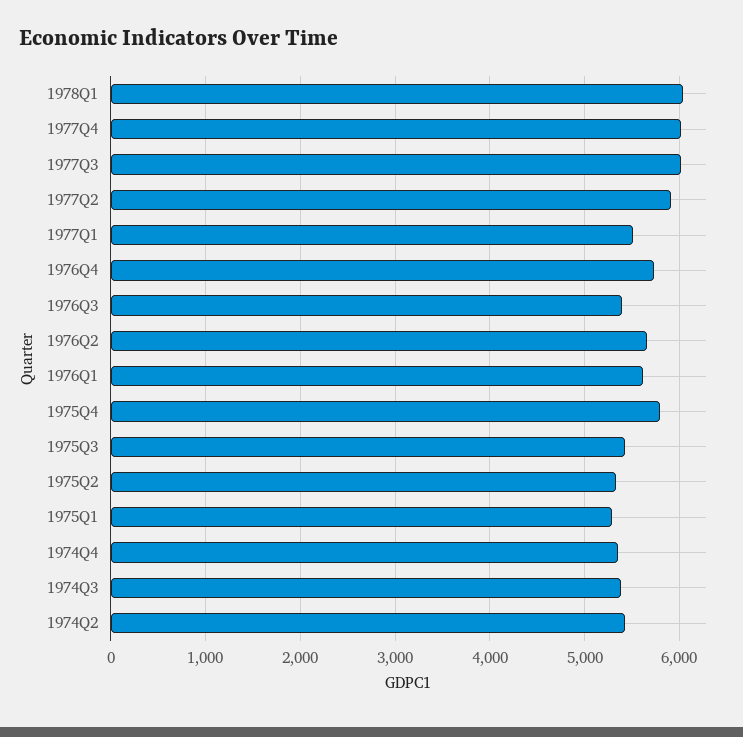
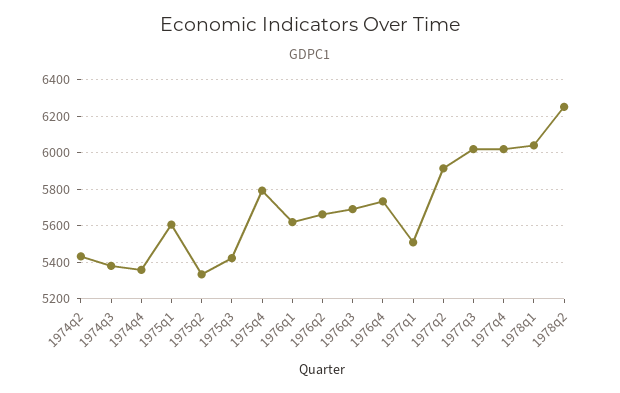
1976Q3: 5400 -> 5700
1975Q1: 5300 -> 5600
1978q2: none -> 6250

